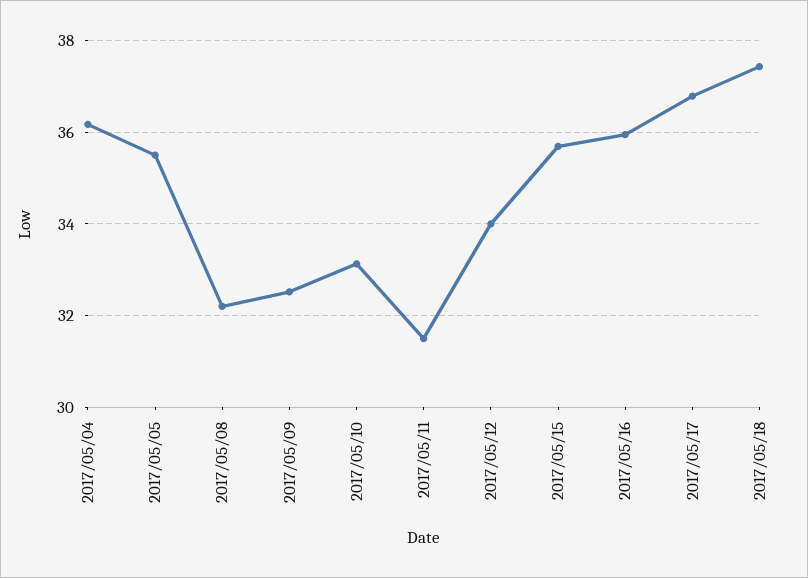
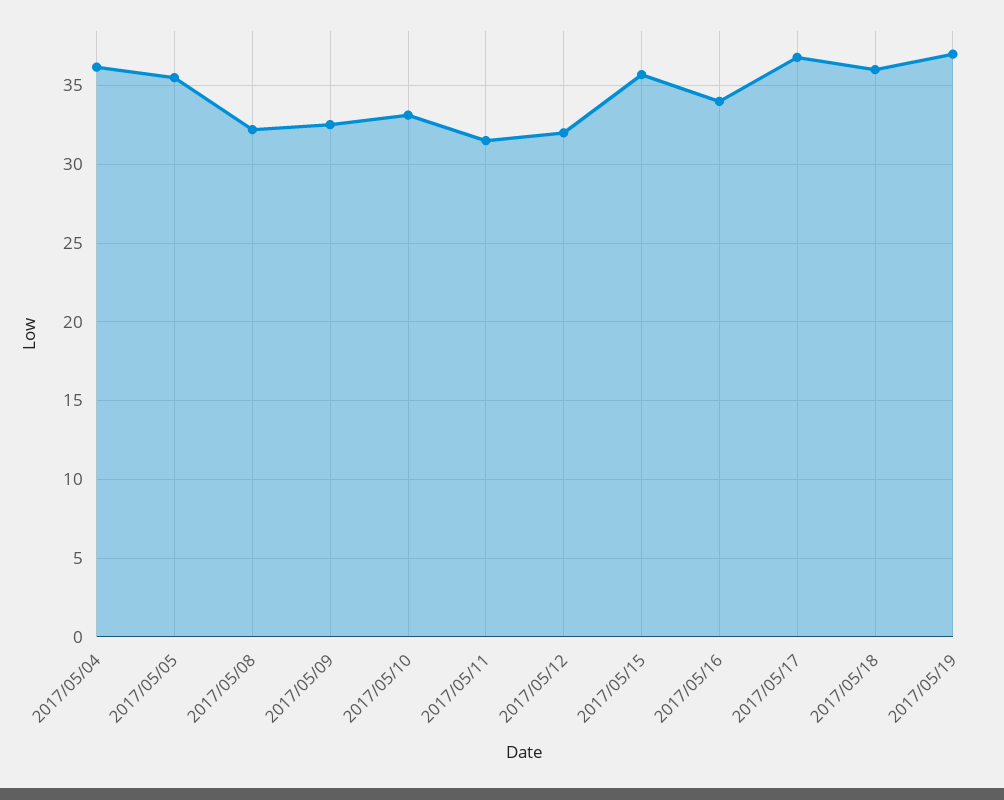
2017/05/12: 34 -> 32
2017/05/16: 36 -> 34
2017/05/18: 37.4 -> 36
2017/05/19: none -> 37

